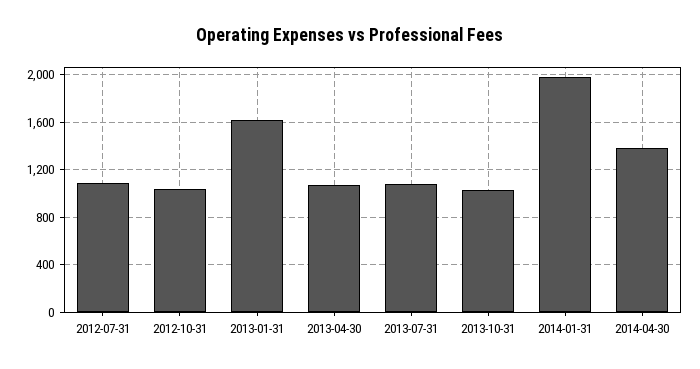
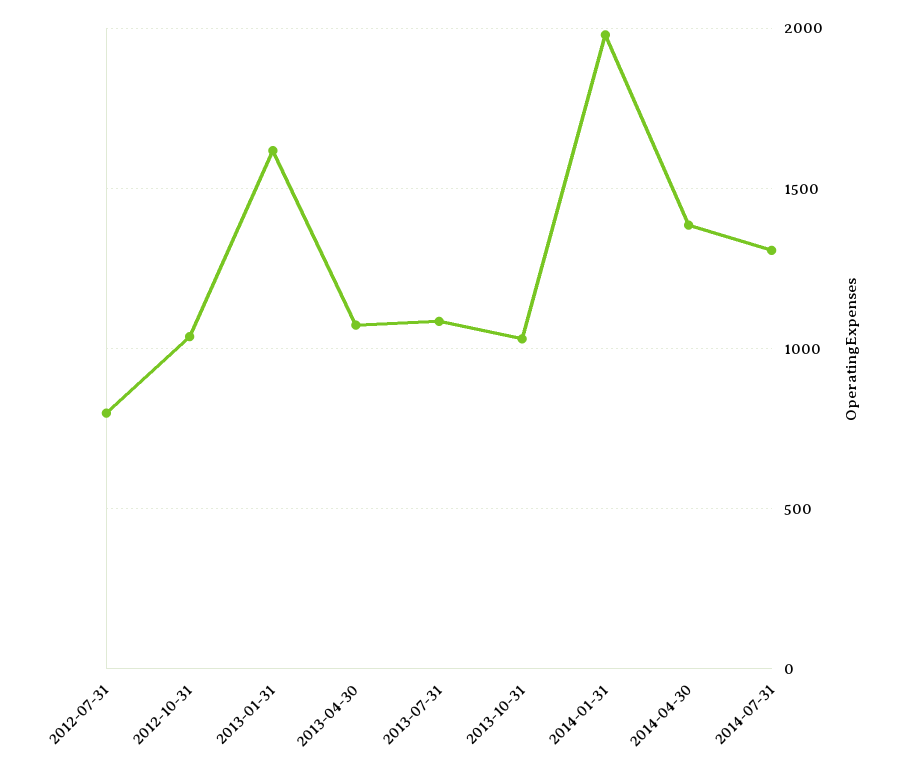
2012-07-31: 1100 -> 800
2014-07-31: none -> 1300

